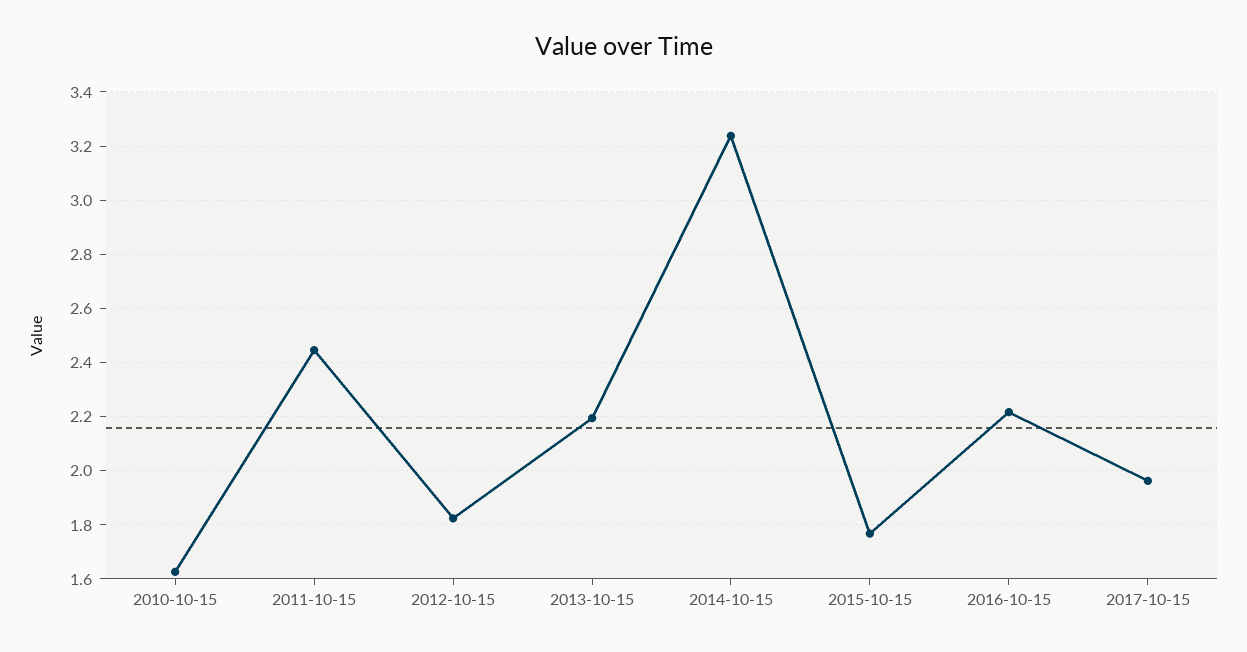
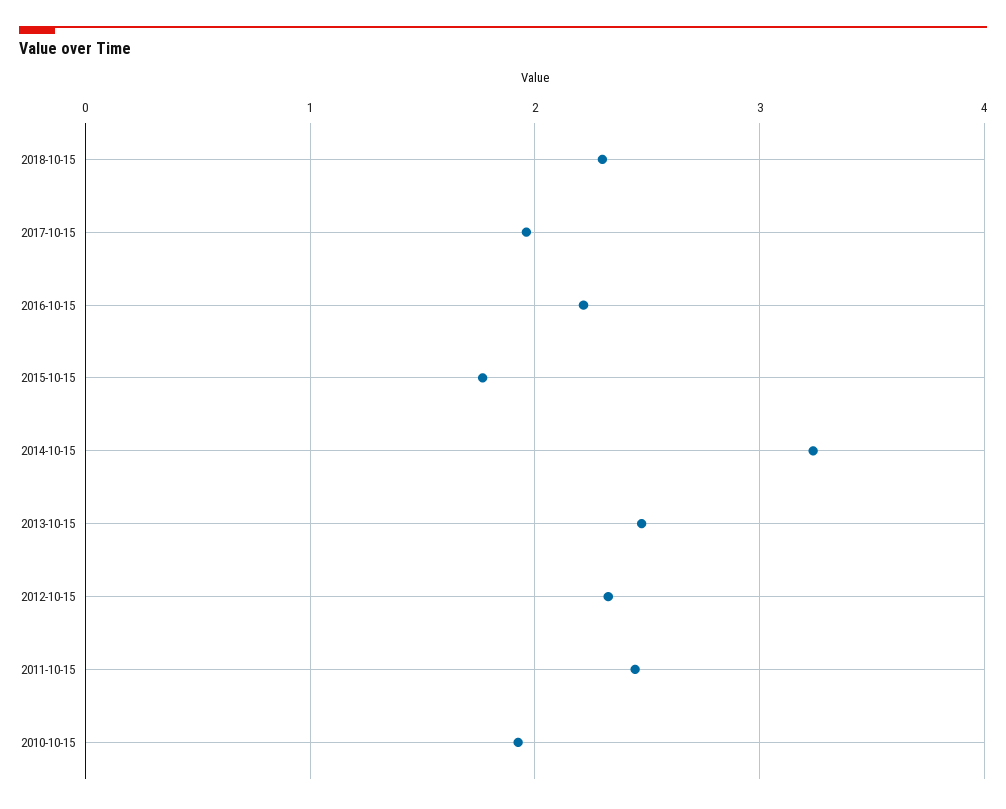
2010-10-15: 1.625 -> 1.9
2012-10-15: 1.825 -> 2.3
2013-10-15: 2.2 -> 2.5
2018-10-15: none -> 2.3

